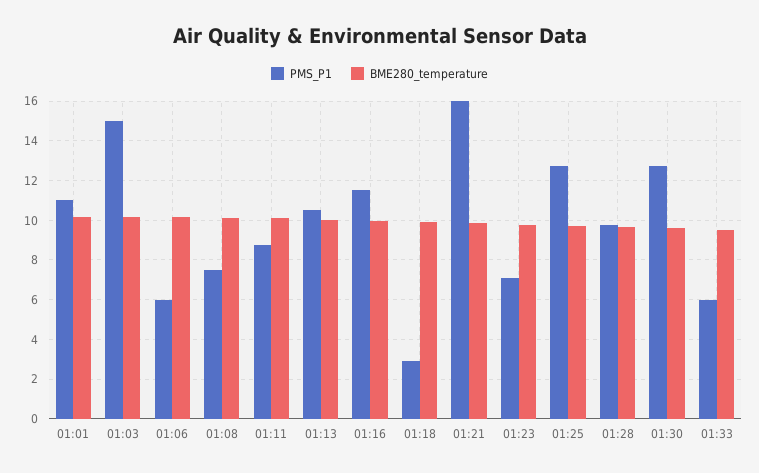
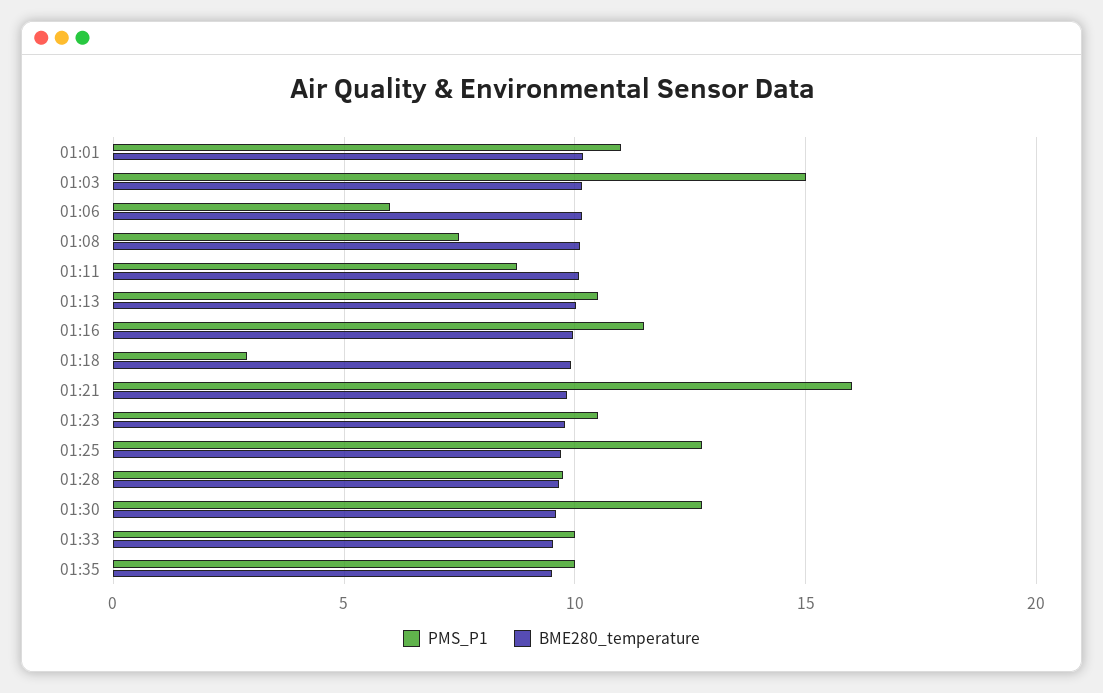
PMS_P1, 01:23: 7 -> 10.5
PMS_P1, 01:33: 6 -> 10
PMS_P1, 01:35: none -> 10
BME280_temperature, 01:35: none -> 9.5

